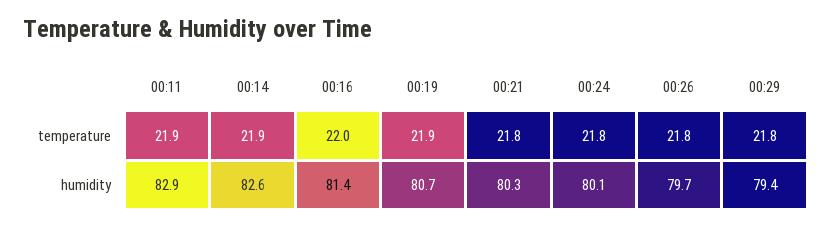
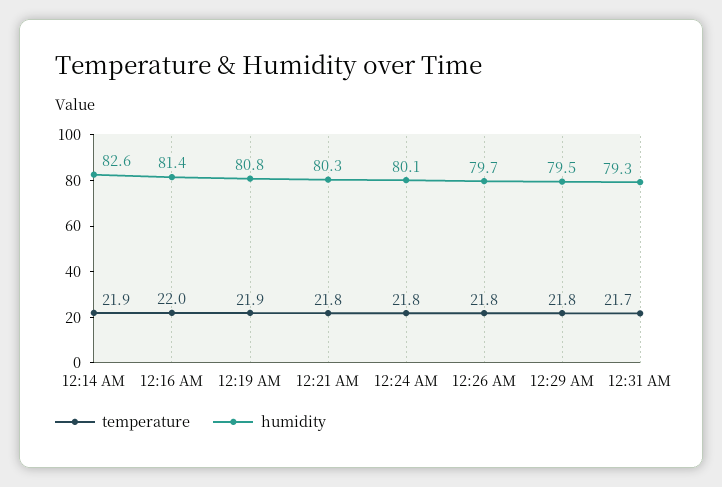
temperature, 00:11: 21.9 -> none
humidity, 00:11: 82.9 -> none
humidity, 00:19: 80.7 -> 80.8
humidity, 00:29: 79.4 -> 79.5
temperature, 12:31 AM: none -> 21.7
humidity, 12:31 AM: none -> 79.3

